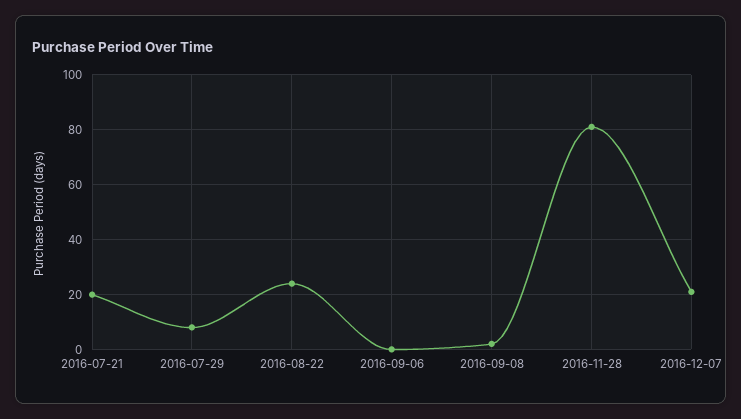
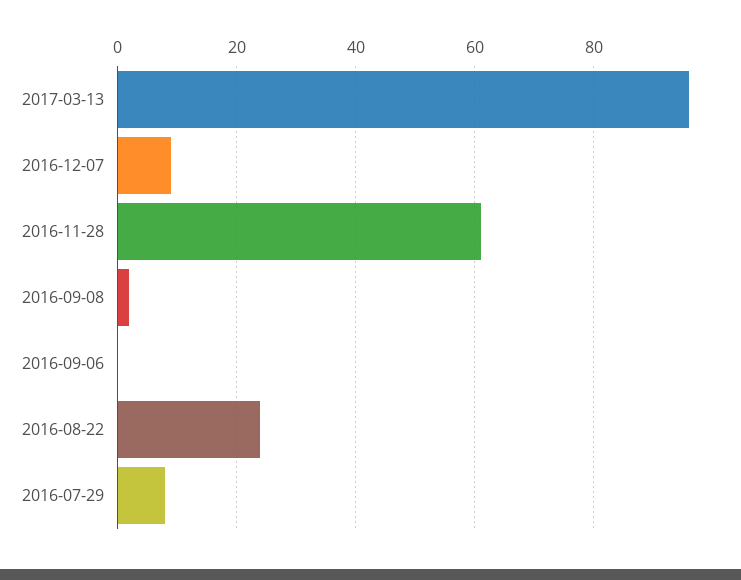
2016-07-21: 20 -> none
2016-11-28: 80 -> 60
2016-12-07: 20 -> 10
2017-03-13: none -> 95

